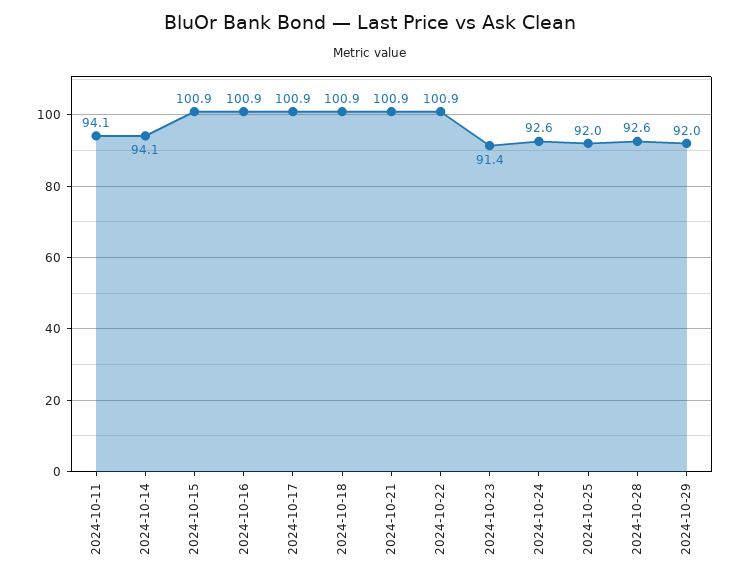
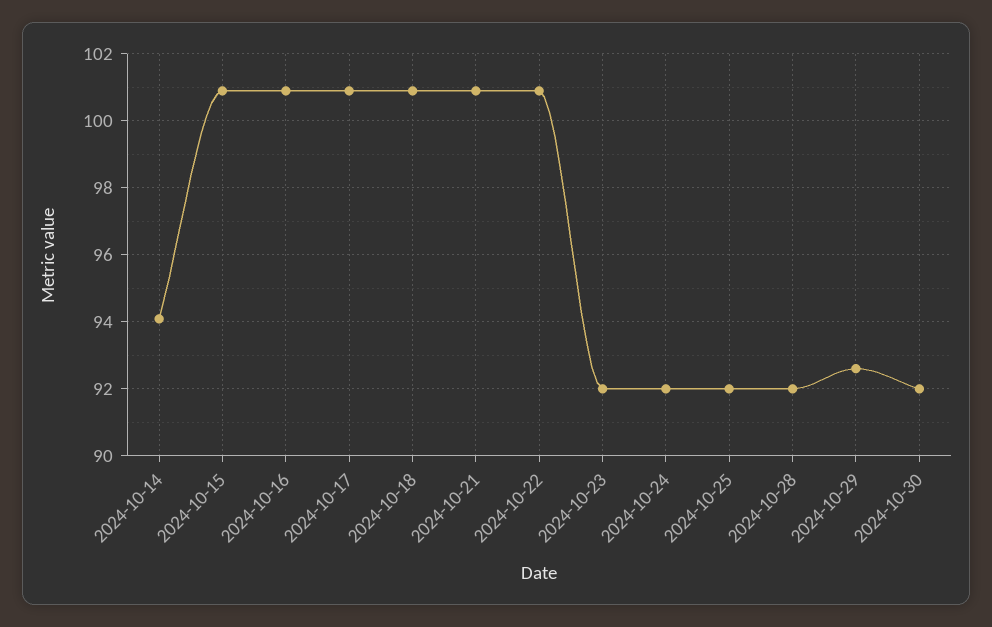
2024-10-11: 94.1 -> none
2024-10-23: 91.4 -> 92
2024-10-24: 92.6 -> 92
2024-10-28: 92.6 -> 92
2024-10-29: 92 -> 92.6
2024-10-30: none -> 92

